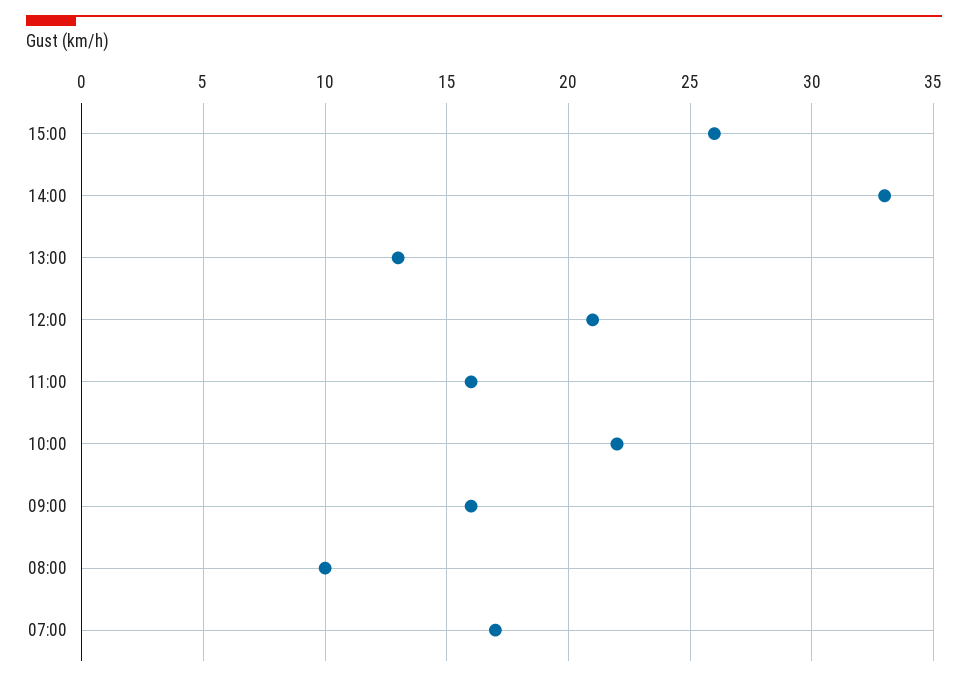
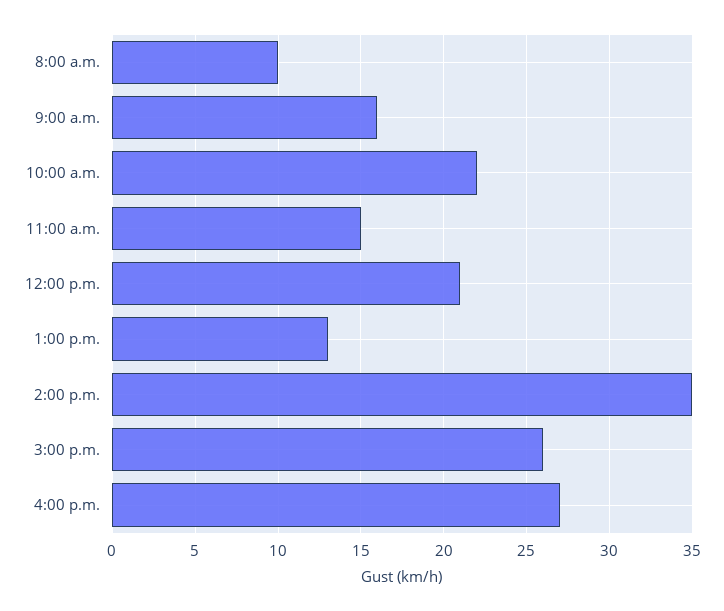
14:00: 33 -> 35
11:00: 16 -> 15
07:00: 17 -> none
4:00 p.m.: none -> 27

